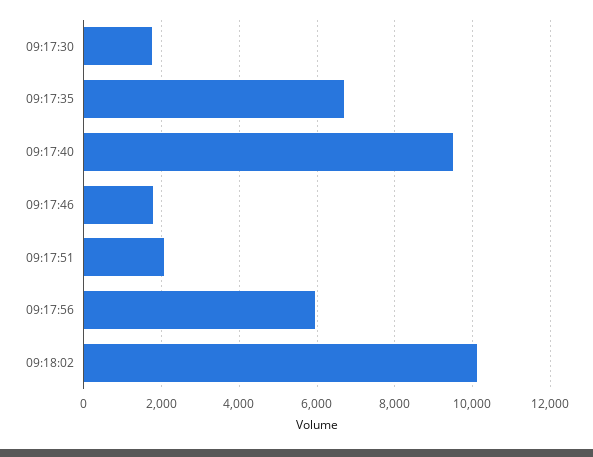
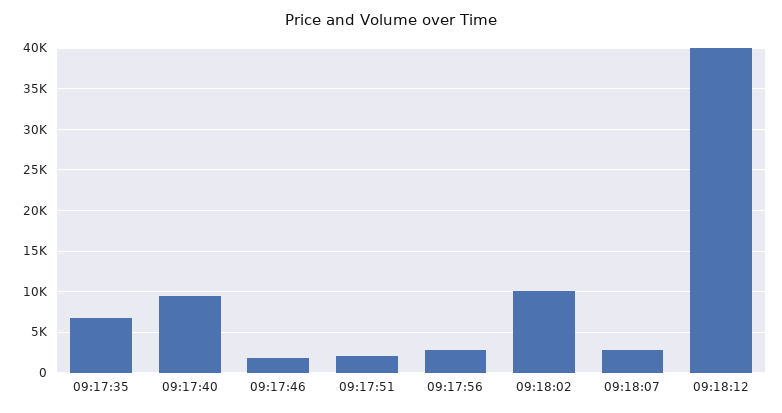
09:17:30: 1800 -> none
09:17:56: 6000 -> 3000
09:18:07: none -> 3000
09:18:12: none -> 40000

